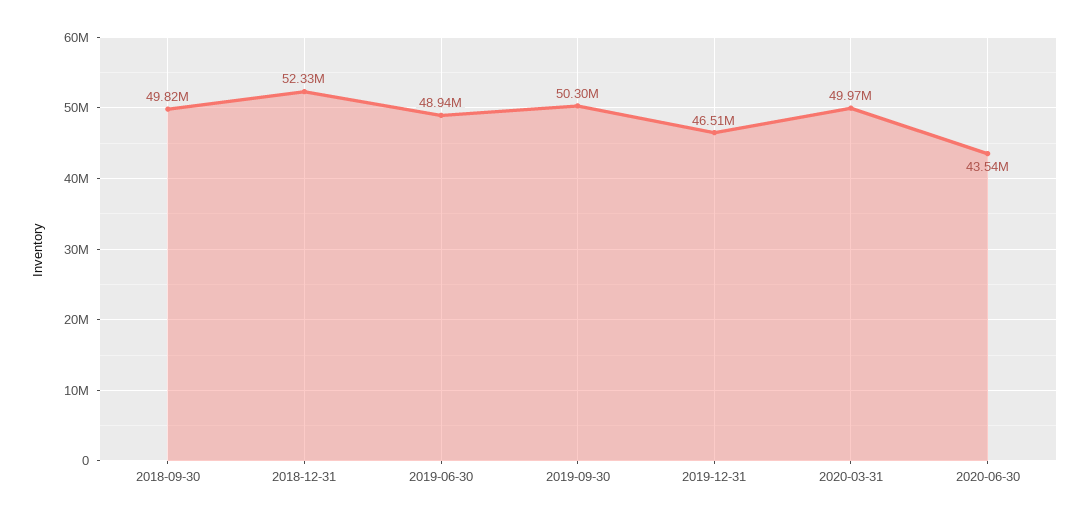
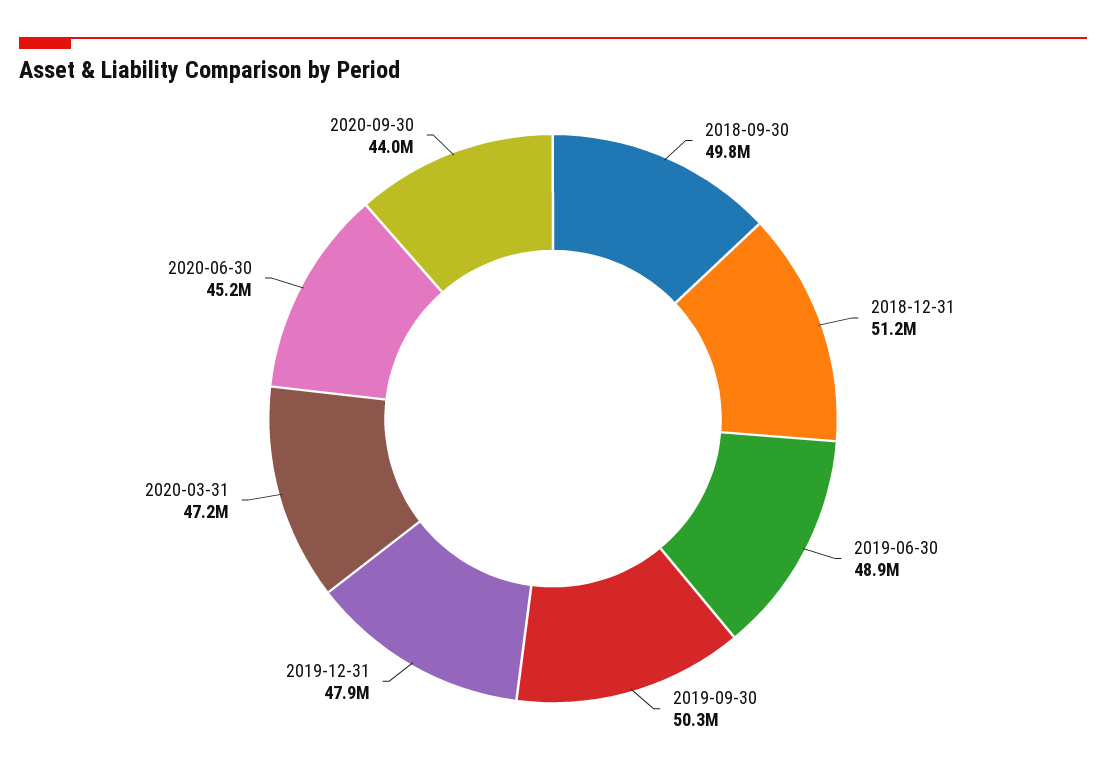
2018-12-31: 52330000 -> 51200000
2019-12-31: 46510000 -> 47900000
2020-03-31: 49970000 -> 47200000
2020-06-30: 43540000 -> 45200000
2020-09-30: none -> 44000000

